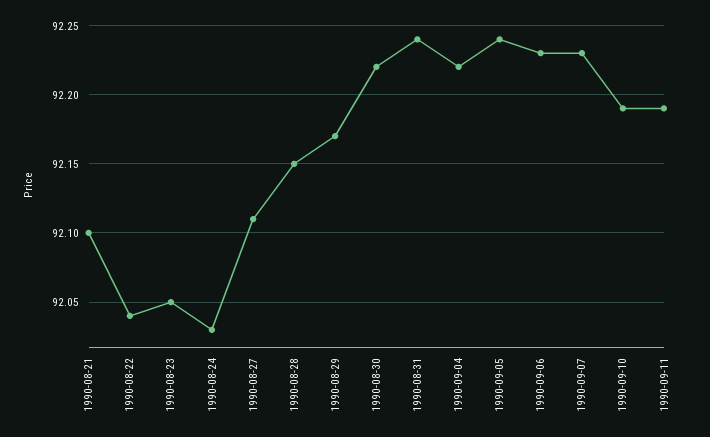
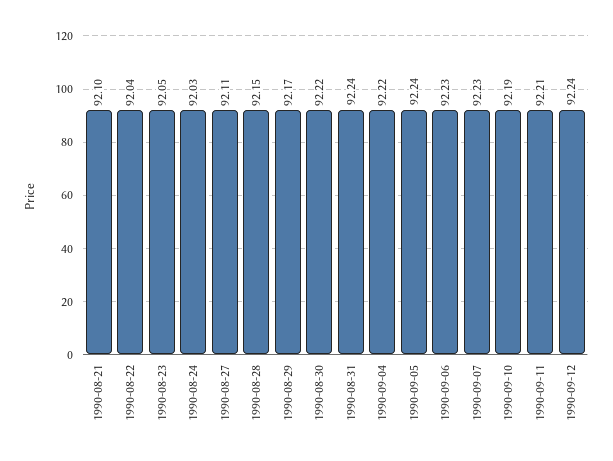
1990-09-11: 92.19 -> 92.21
1990-09-12: none -> 92.24

